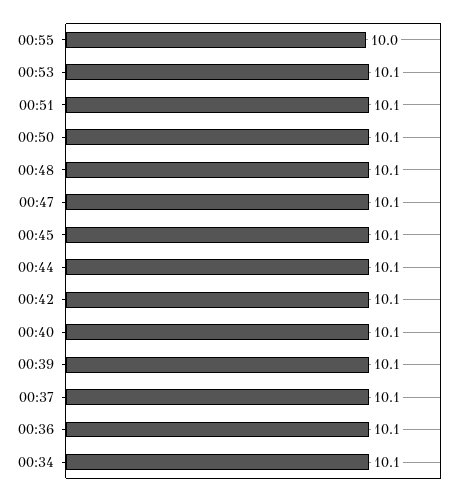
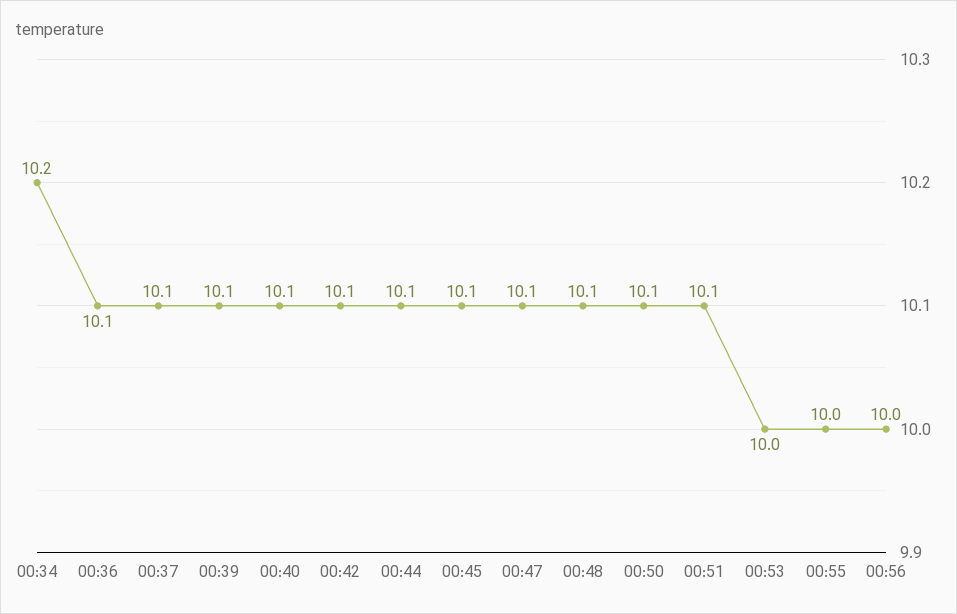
00:53: 10.1 -> 10
00:34: 10.1 -> 10.2
00:56: none -> 10

